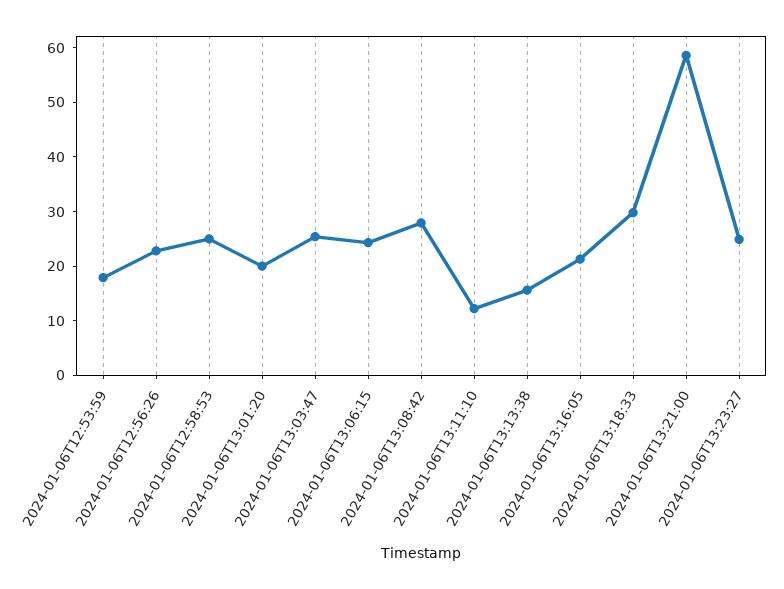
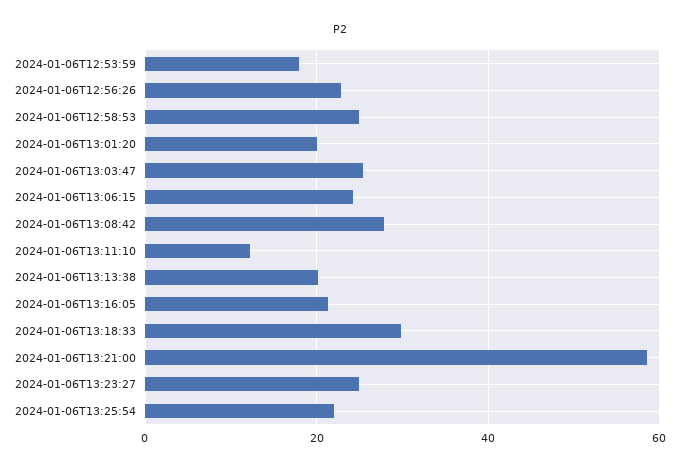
2024-01-06T13:13:38: 16 -> 20
2024-01-06T13:25:54: none -> 22

